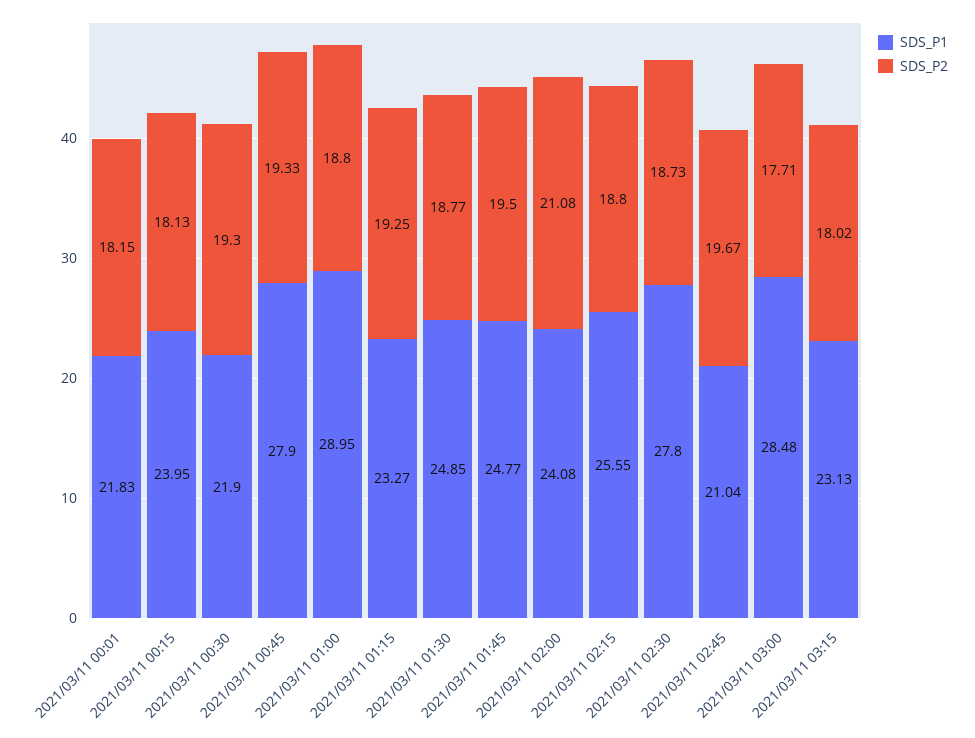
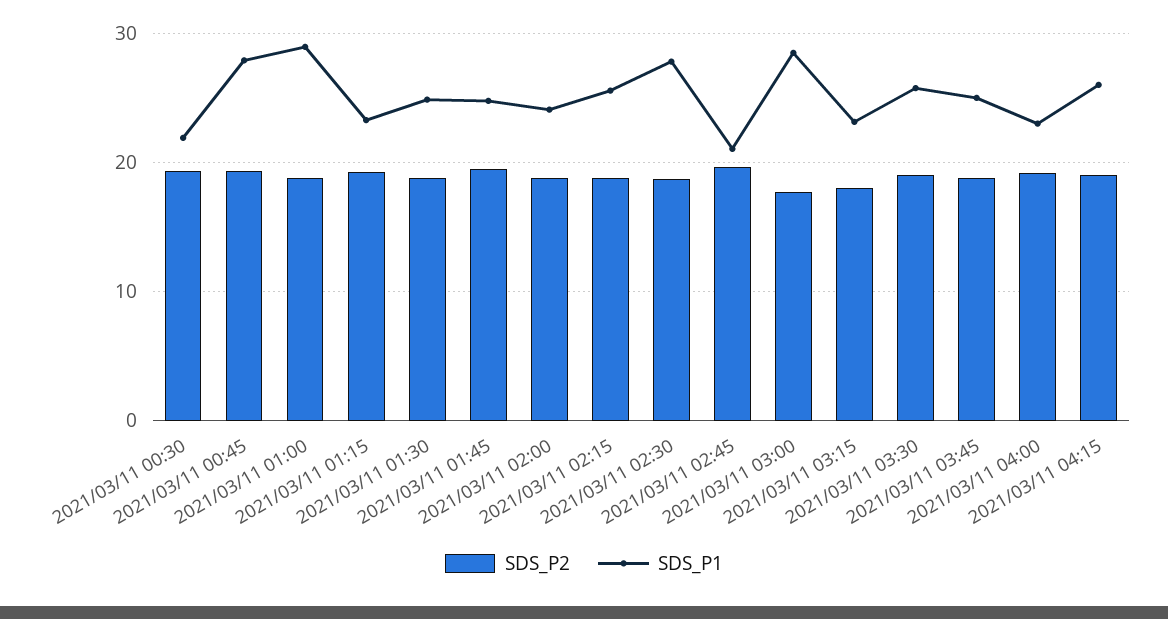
SDS_P1, 2021/03/11 00:01: 21.83 -> none
SDS_P2, 2021/03/11 00:01: 18.15 -> none
SDS_P1, 2021/03/11 00:15: 23.95 -> none
SDS_P2, 2021/03/11 00:15: 18.13 -> none
SDS_P2, 2021/03/11 02:00: 21.08 -> 19
SDS_P2, 2021/03/11 03:30: none -> 19
SDS_P1, 2021/03/11 03:30: none -> 26
SDS_P2, 2021/03/11 03:45: none -> 19
SDS_P1, 2021/03/11 03:45: none -> 25
SDS_P2, 2021/03/11 04:00: none -> 19
SDS_P1, 2021/03/11 04:00: none -> 23
SDS_P2, 2021/03/11 04:15: none -> 19
SDS_P1, 2021/03/11 04:15: none -> 26

